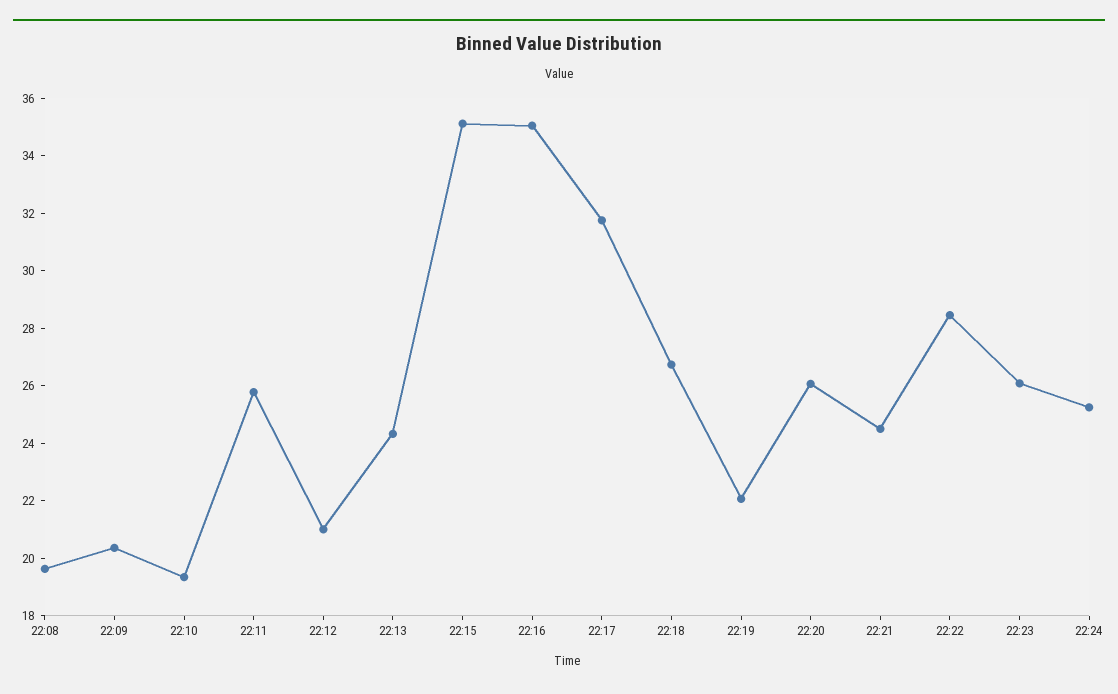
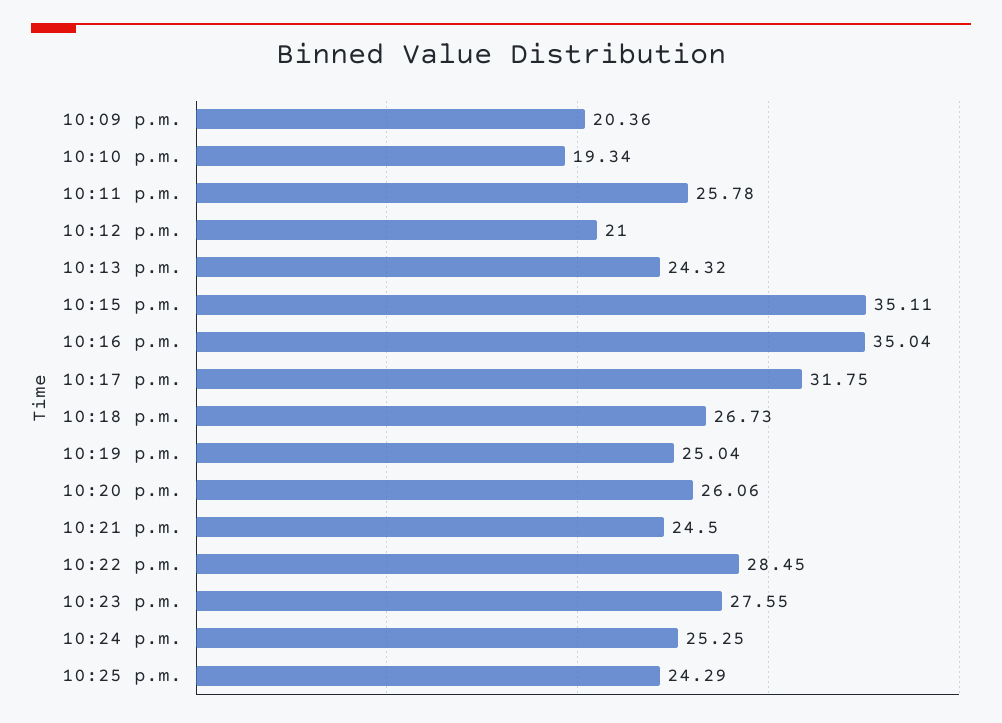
22:08: 19.5 -> none
22:19: 22 -> 25.04
22:23: 26 -> 27.55
10:25 p.m.: none -> 24.29

